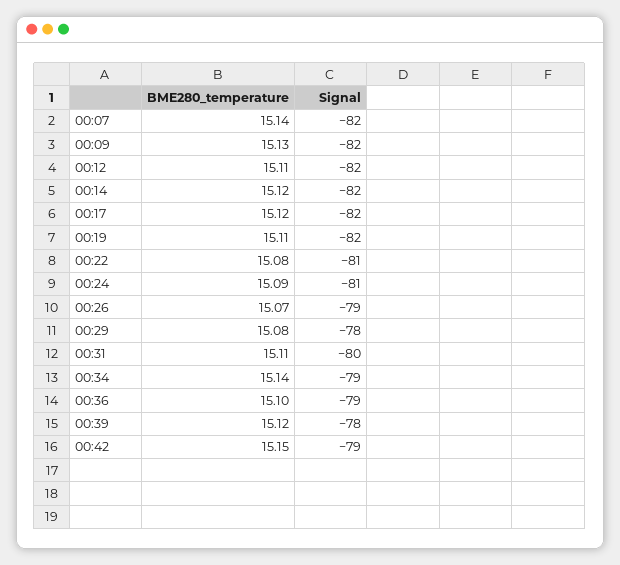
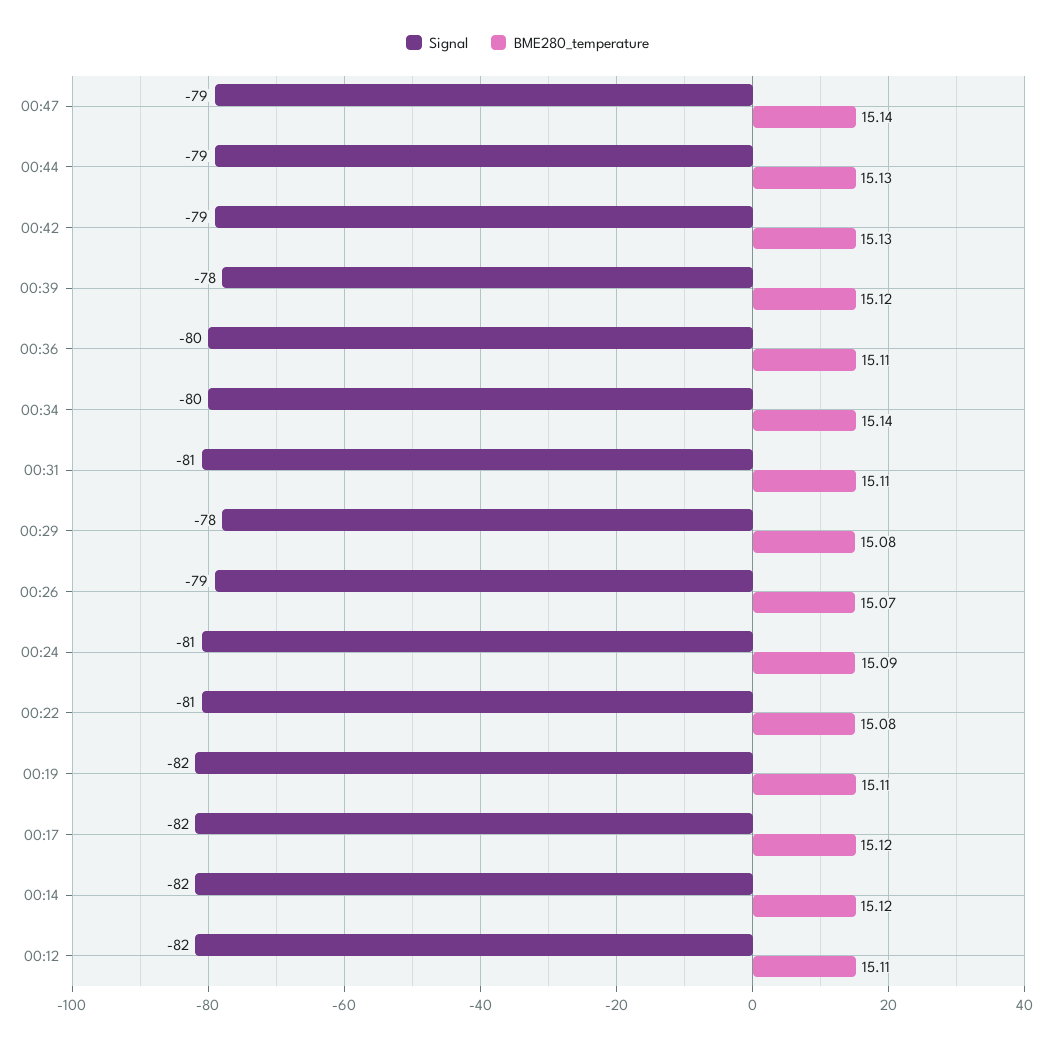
BME280_temperature, 00:07: 15.14 -> none
Signal, 00:07: -82 -> none
BME280_temperature, 00:09: 15.13 -> none
Signal, 00:09: -82 -> none
Signal, 00:31: -80 -> -81
Signal, 00:34: -79 -> -80
BME280_temperature, 00:36: 15.1 -> 15.11
Signal, 00:36: -79 -> -80
BME280_temperature, 00:42: 15.15 -> 15.13
Signal, 00:47: none -> -79
BME280_temperature, 00:47: none -> 15.14
Signal, 00:44: none -> -79
BME280_temperature, 00:44: none -> 15.13

